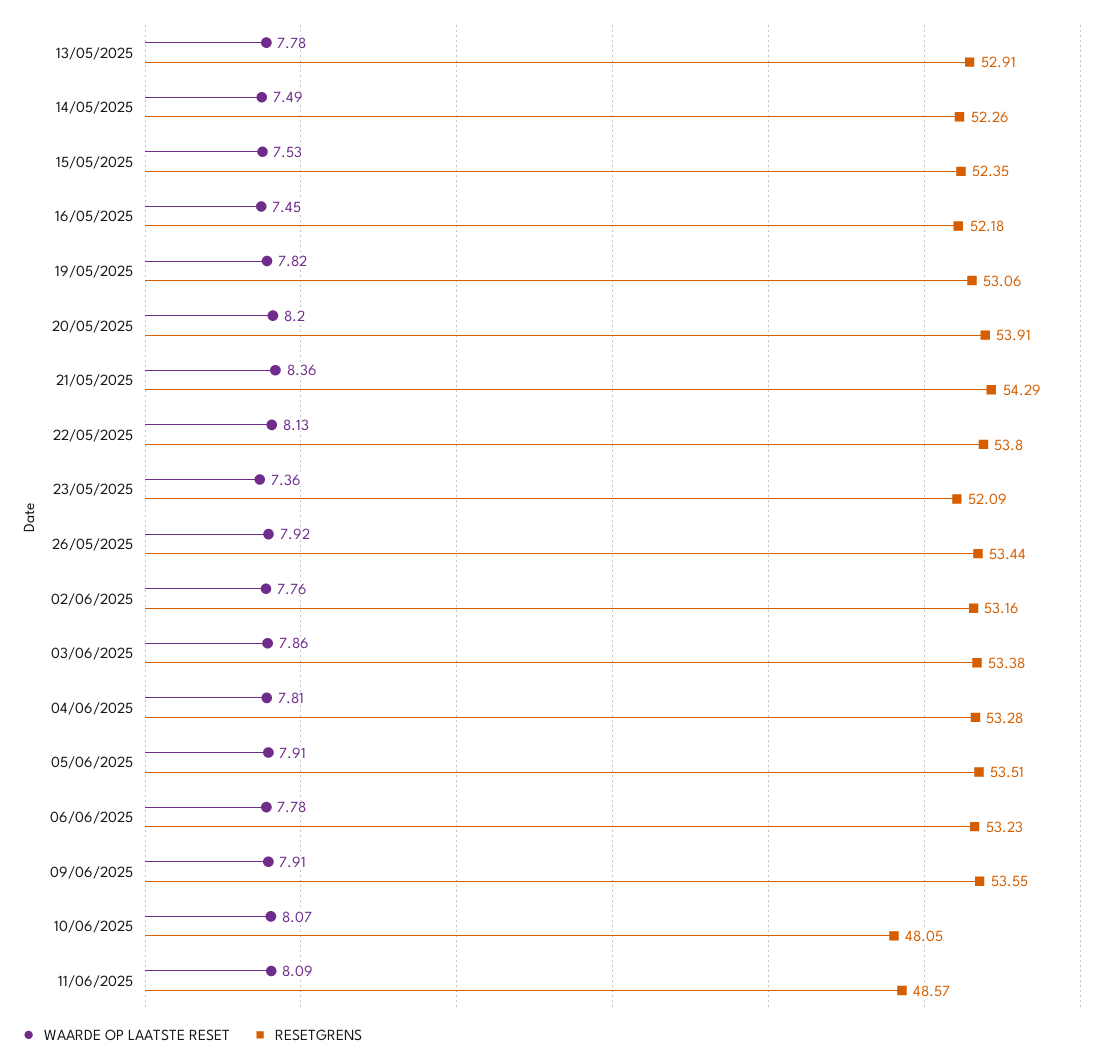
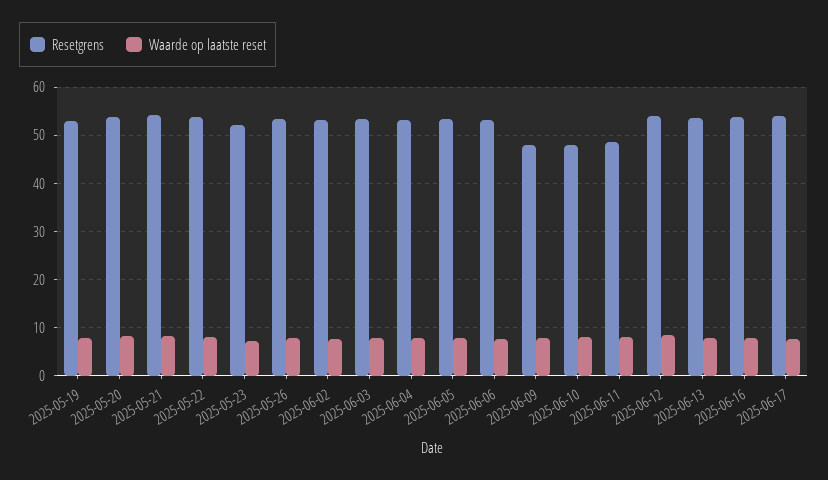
WAARDE OP LAATSTE RESET, 13/05/2025: 7.78 -> none
RESETGRENS, 13/05/2025: 52.91 -> none
WAARDE OP LAATSTE RESET, 14/05/2025: 7.49 -> none
RESETGRENS, 14/05/2025: 52.26 -> none
WAARDE OP LAATSTE RESET, 15/05/2025: 7.53 -> none
RESETGRENS, 15/05/2025: 52.35 -> none
WAARDE OP LAATSTE RESET, 16/05/2025: 7.45 -> none
RESETGRENS, 16/05/2025: 52.18 -> none
RESETGRENS, 09/06/2025: 53.55 -> 48
RESETGRENS, 2025-06-12: none -> 54
WAARDE OP LAATSTE RESET, 2025-06-12: none -> 8
RESETGRENS, 2025-06-13: none -> 54
WAARDE OP LAATSTE RESET, 2025-06-13: none -> 8
RESETGRENS, 2025-06-16: none -> 54
WAARDE OP LAATSTE RESET, 2025-06-16: none -> 8
RESETGRENS, 2025-06-17: none -> 54
WAARDE OP LAATSTE RESET, 2025-06-17: none -> 8

